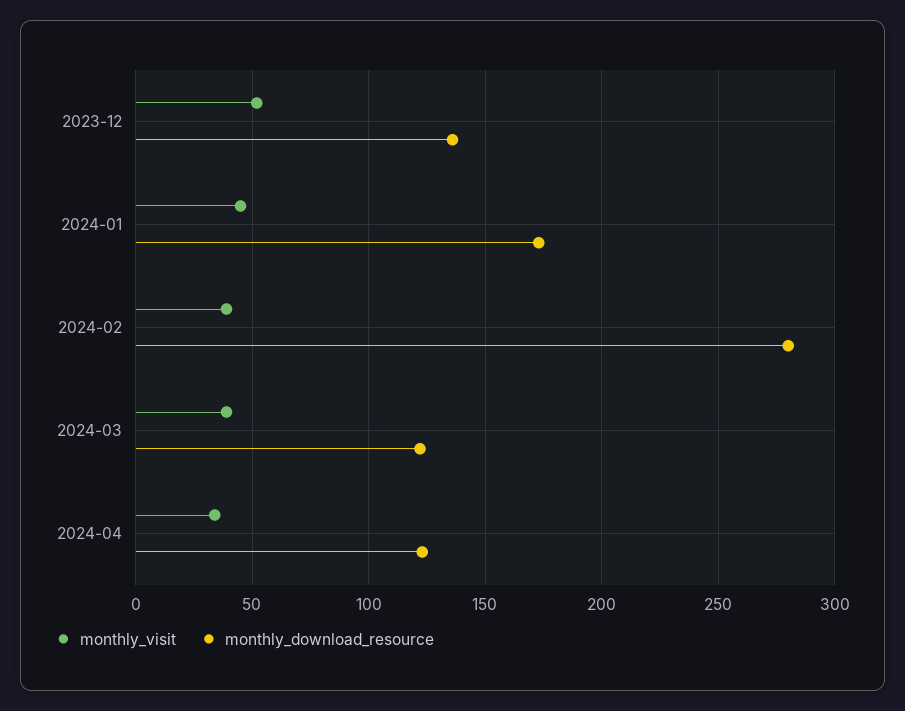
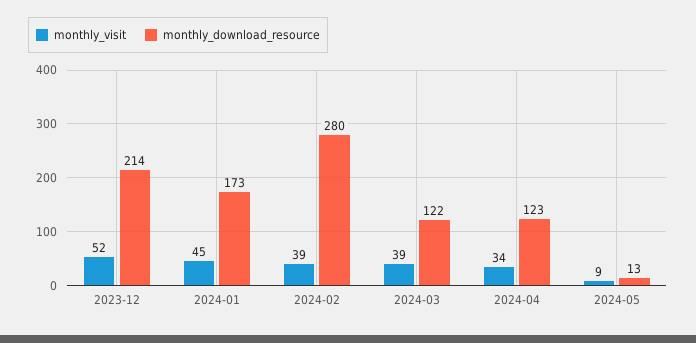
monthly_download_resource, 2023-12: 135 -> 214
monthly_visit, 2024-05: none -> 9
monthly_download_resource, 2024-05: none -> 13

